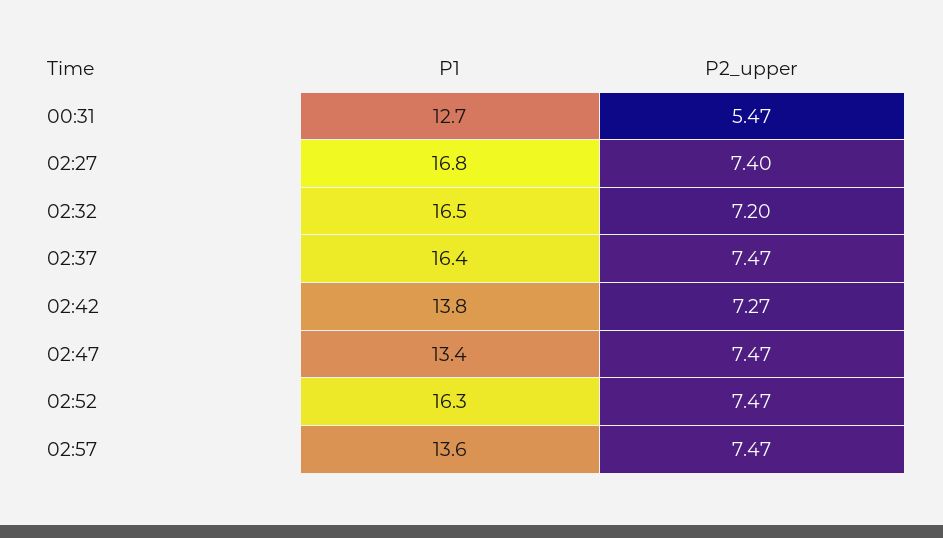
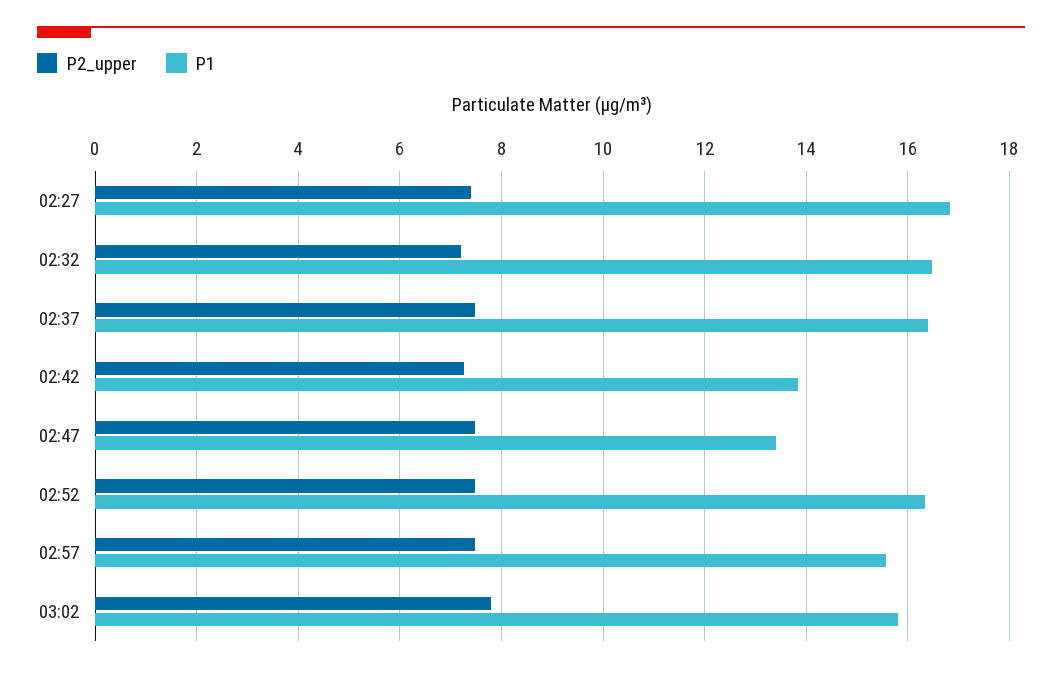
P1, 00:31: 12.7 -> none
P2_upper, 00:31: 5.47 -> none
P1, 02:57: 13.6 -> 15.6
P2_upper, 03:02: none -> 7.8
P1, 03:02: none -> 15.8

